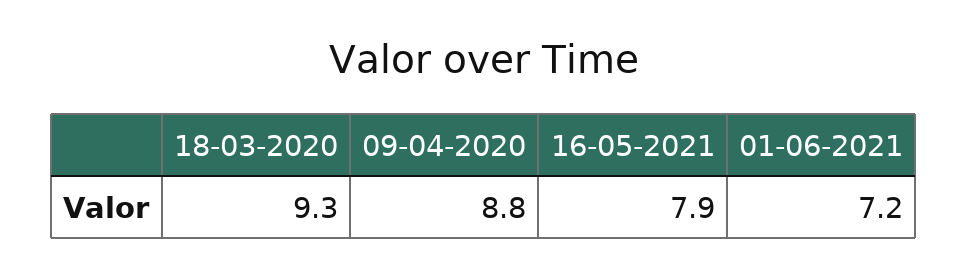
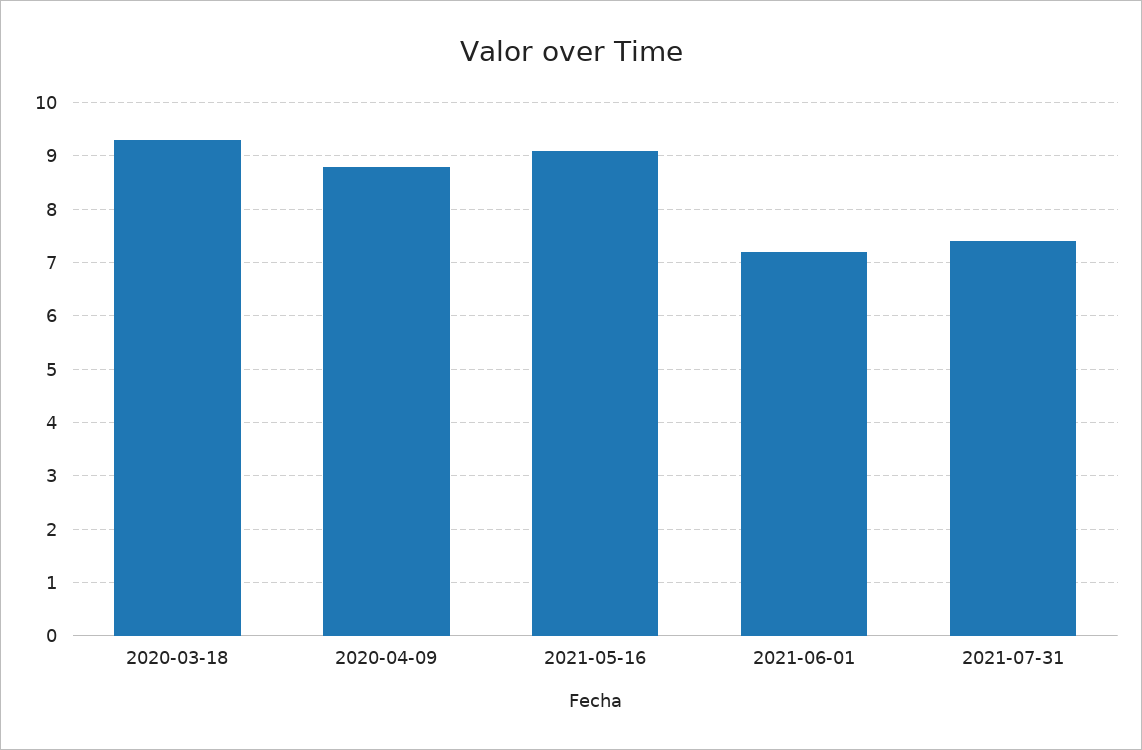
16-05-2021: 7.9 -> 9
2021-07-31: none -> 7.5

